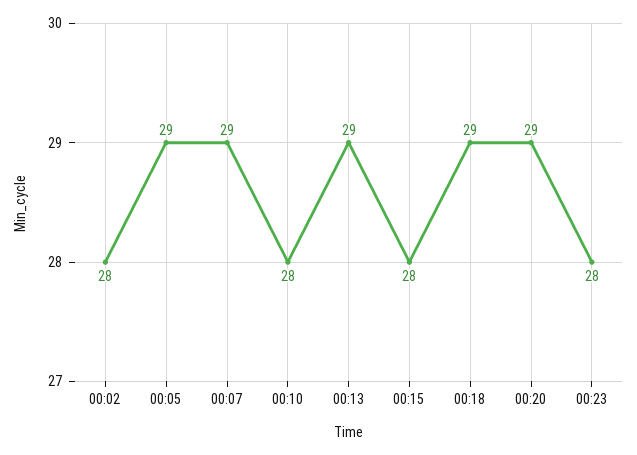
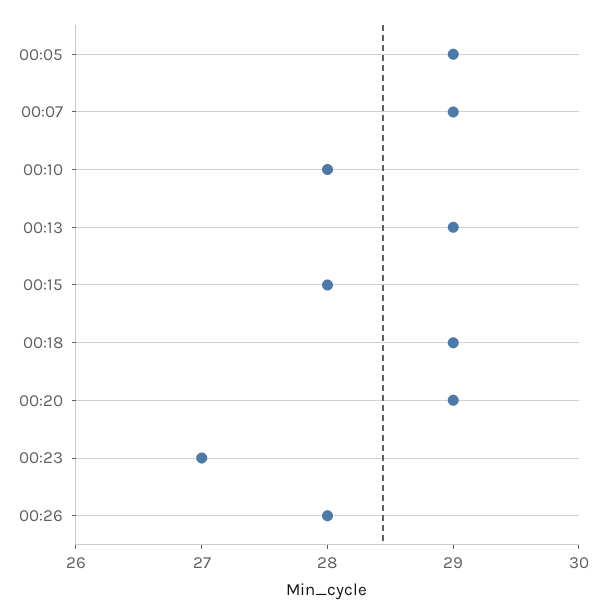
00:02: 28 -> none
00:23: 28 -> 27
00:26: none -> 28

